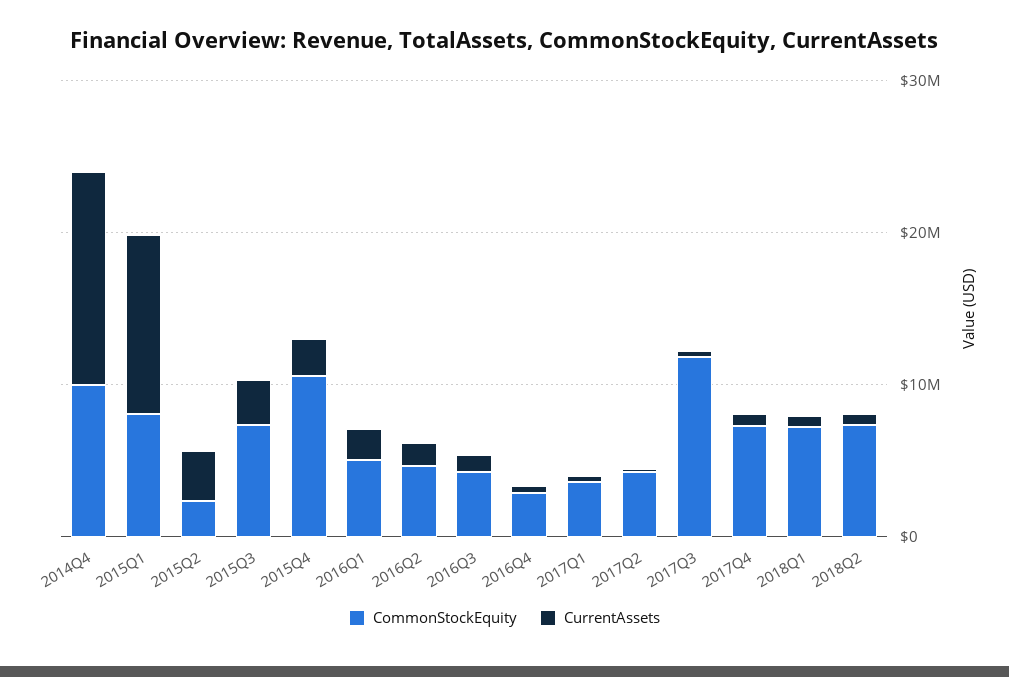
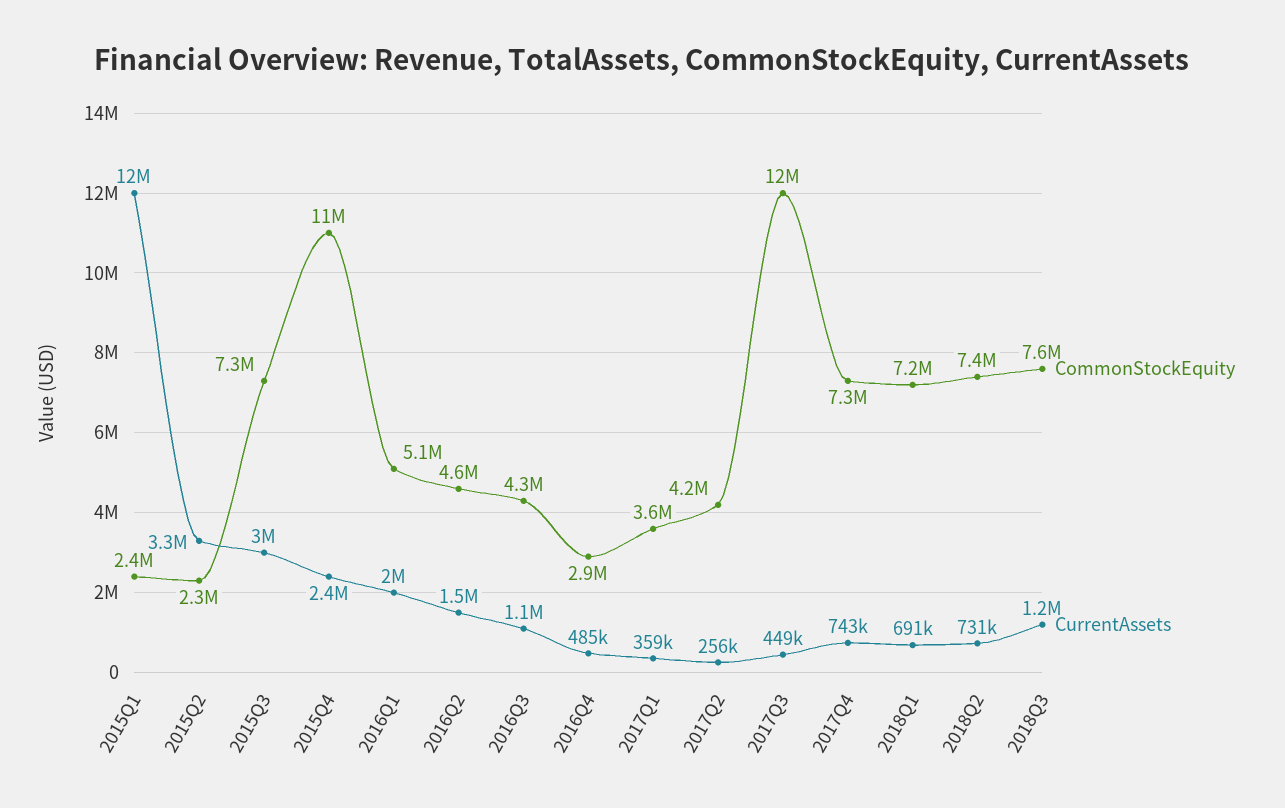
CommonStockEquity, 2014Q4: 10000000 -> none
CurrentAssets, 2014Q4: 14000000 -> none
CommonStockEquity, 2015Q1: 8000000 -> 2400000
CommonStockEquity, 2018Q3: none -> 7600000
CurrentAssets, 2018Q3: none -> 1200000

